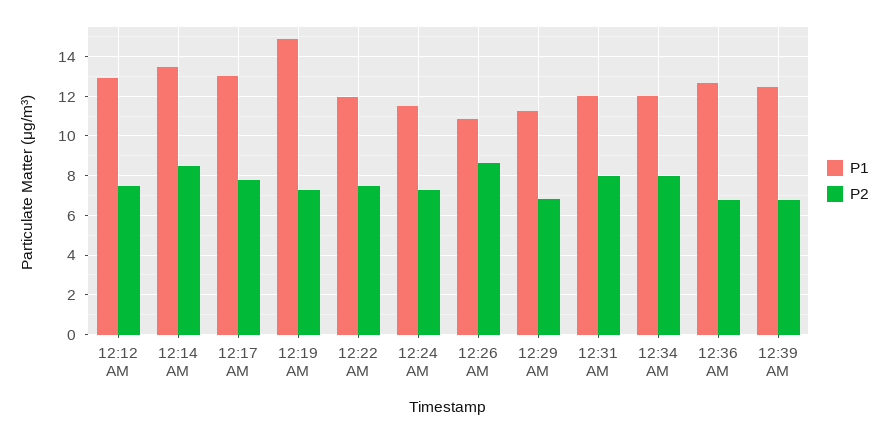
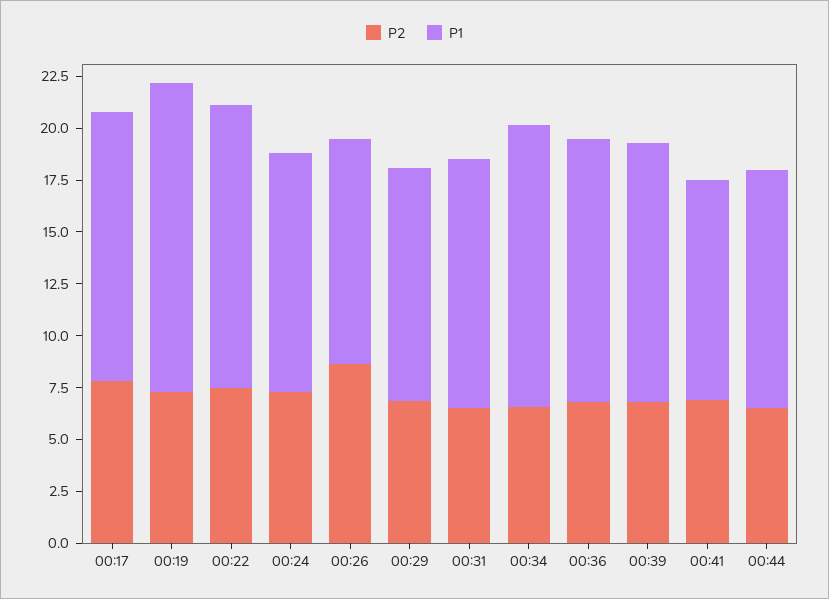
P1, 12:12 AM: 13 -> none
P2, 12:12 AM: 7.5 -> none
P1, 12:14 AM: 13.5 -> none
P2, 12:14 AM: 8.5 -> none
P1, 12:22 AM: 12 -> 13.5
P2, 12:31 AM: 8 -> 6.5
P1, 12:34 AM: 12 -> 13.5
P2, 12:34 AM: 8 -> 6.5
P2, 00:41: none -> 7
P1, 00:41: none -> 10.5
P2, 00:44: none -> 6.5
P1, 00:44: none -> 11.5

